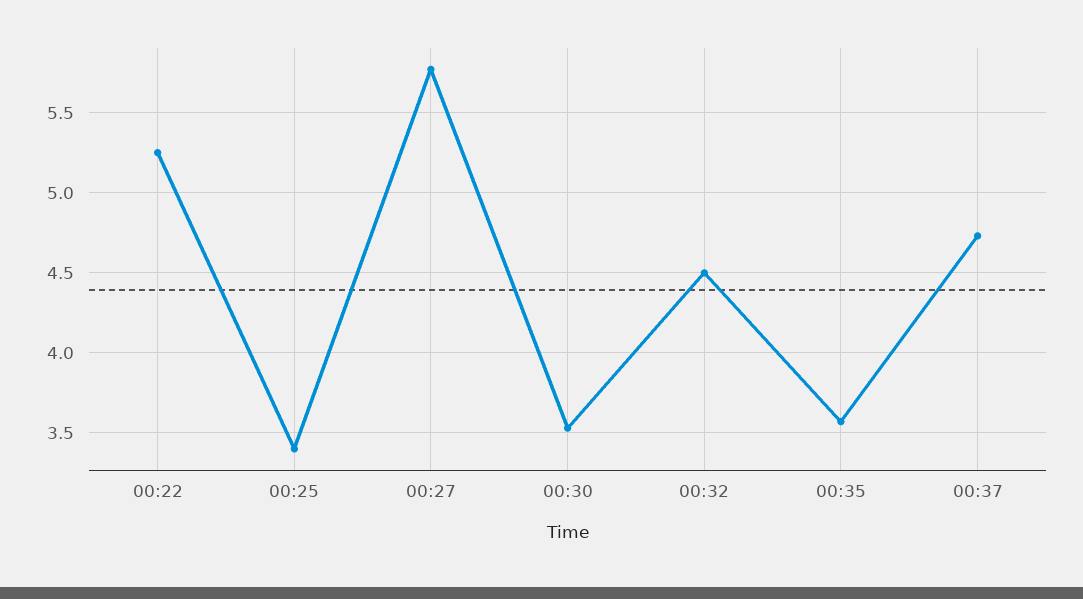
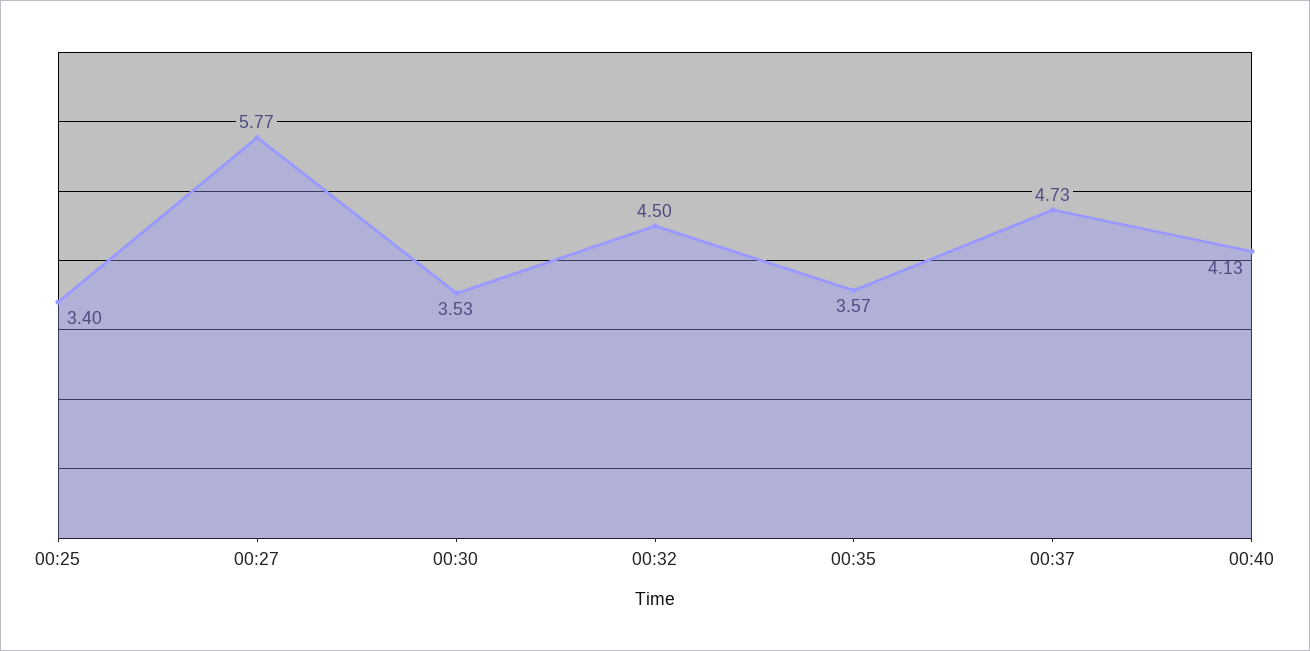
00:22: 5.25 -> none
00:40: none -> 4.13

